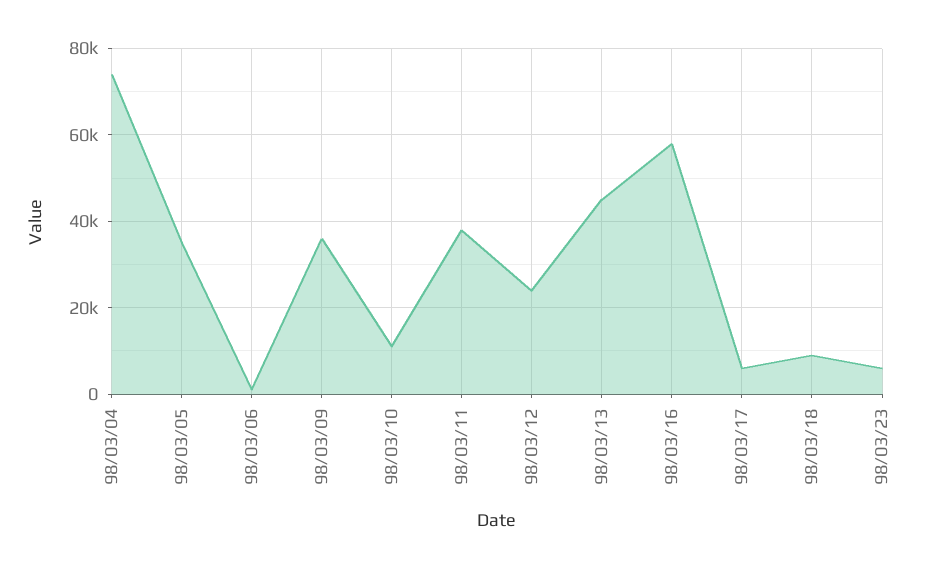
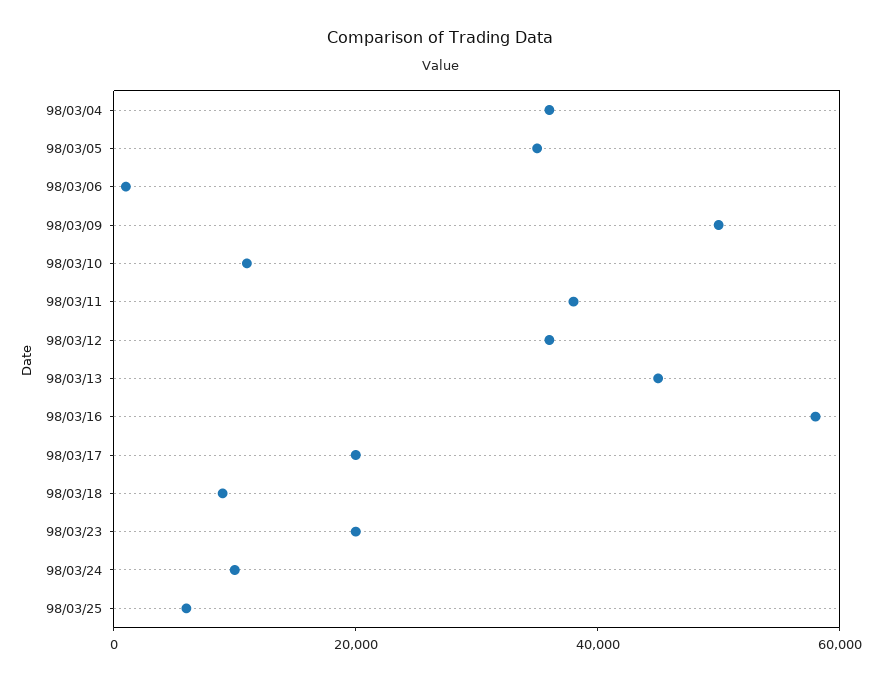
98/03/04: 74000 -> 35000
98/03/09: 36000 -> 50000
98/03/12: 24000 -> 35000
98/03/17: 6000 -> 20000
98/03/23: 6000 -> 20000
98/03/24: none -> 10000
98/03/25: none -> 5000

